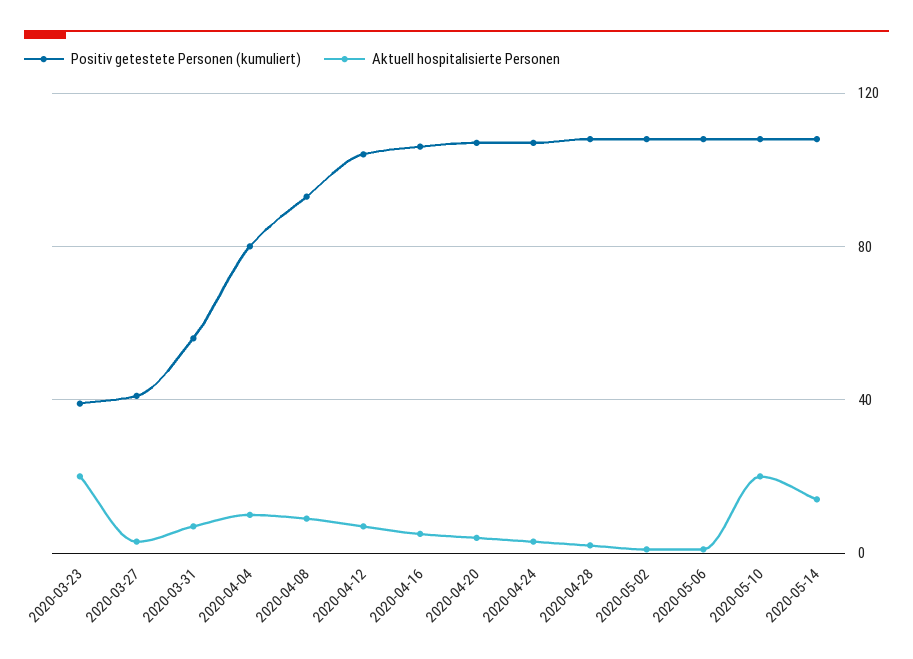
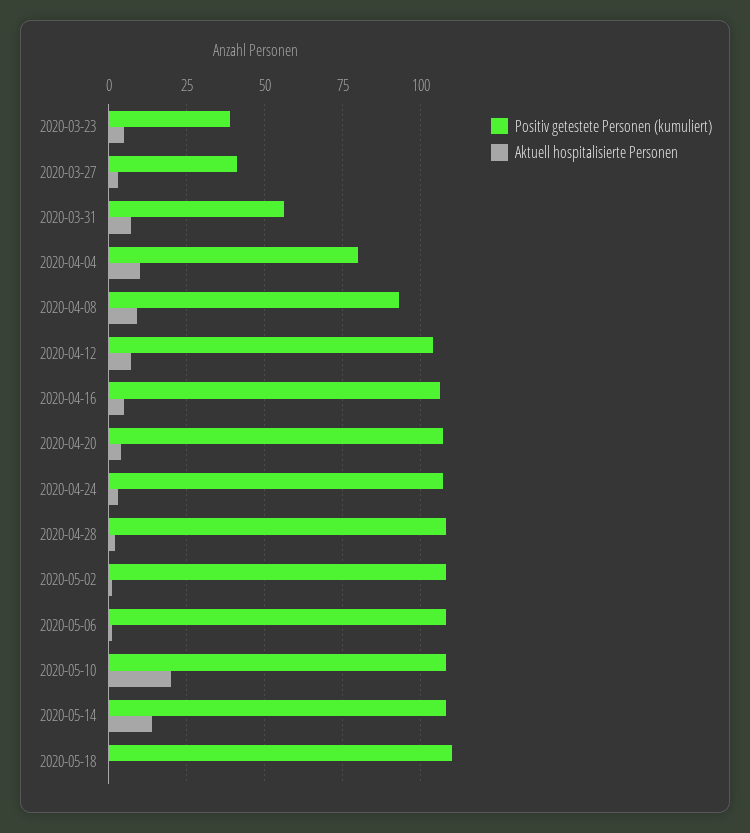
Aktuell hospitalisierte Personen, 2020-03-23: 20 -> 5
Positiv getestete Personen (kumuliert), 2020-05-18: none -> 110
Aktuell hospitalisierte Personen, 2020-05-18: none -> 0

